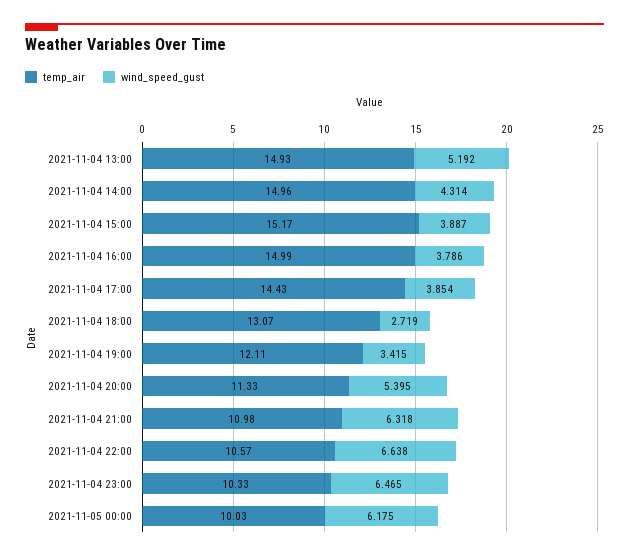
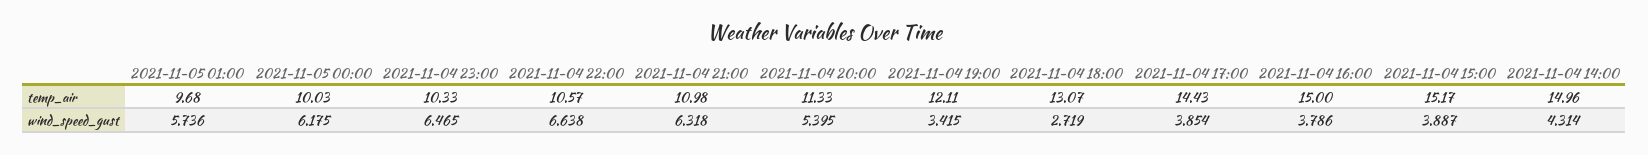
temp_air, 2021-11-04 13:00: 14.93 -> none
wind_speed_gust, 2021-11-04 13:00: 5.192 -> none
temp_air, 2021-11-04 16:00: 14.99 -> 15
temp_air, 2021-11-05 01:00: none -> 9.68
wind_speed_gust, 2021-11-05 01:00: none -> 5.736

